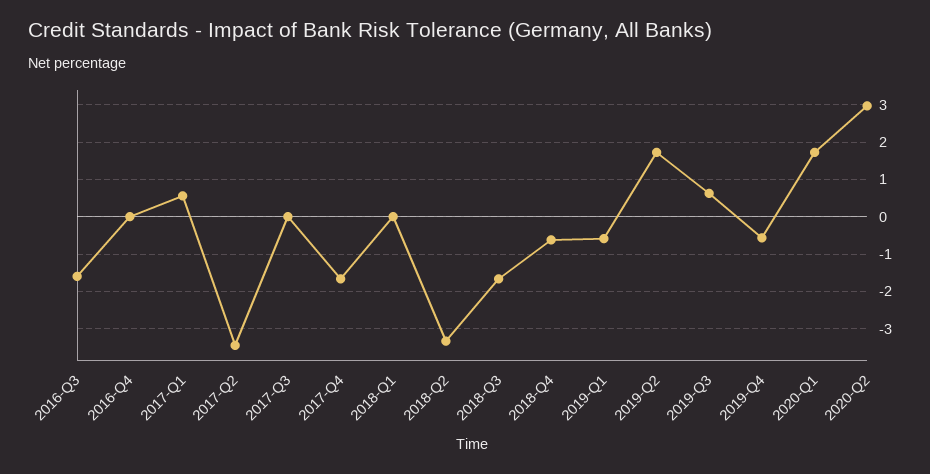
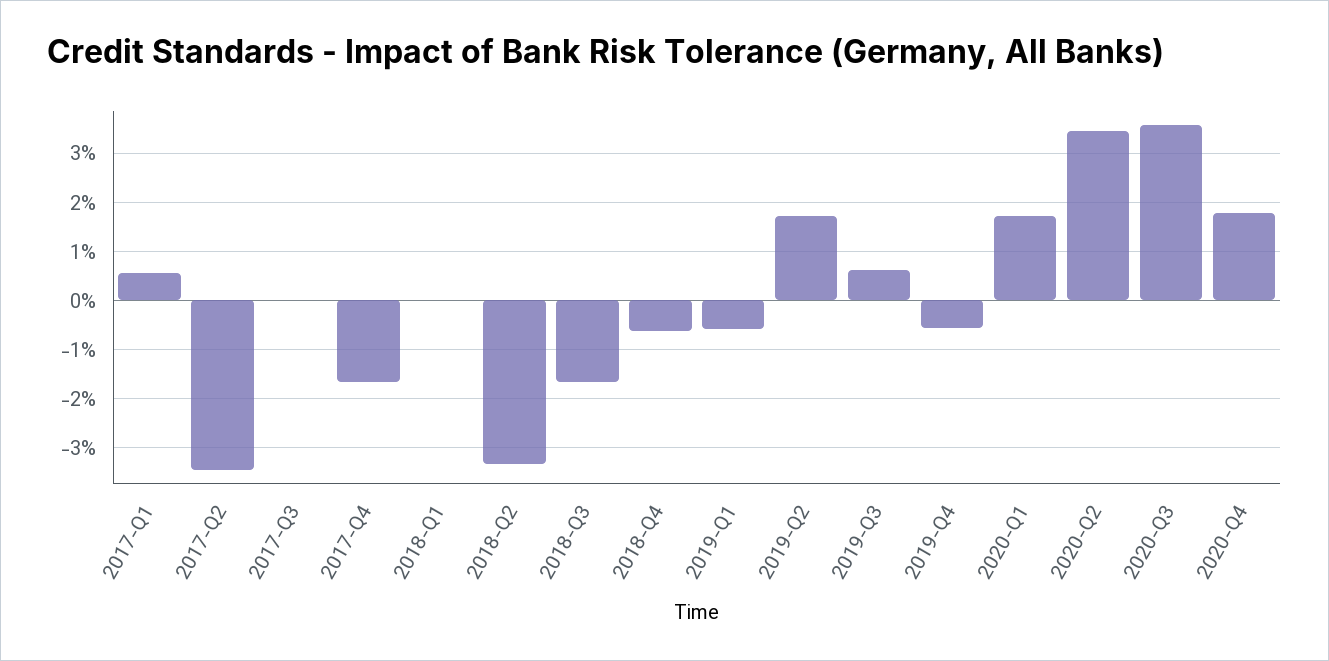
2016-Q3: -1.6 -> none
2016-Q4: 0 -> none
2020-Q2: 3 -> 3.4
2020-Q3: none -> 3.6
2020-Q4: none -> 1.8

